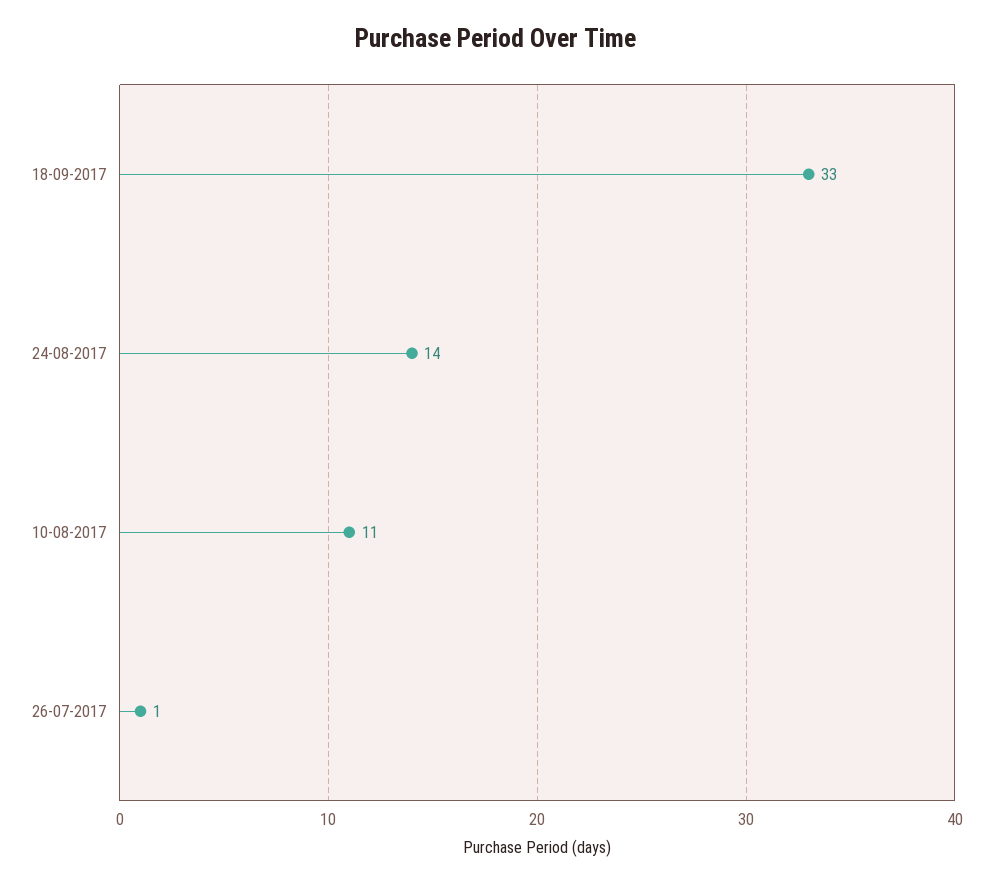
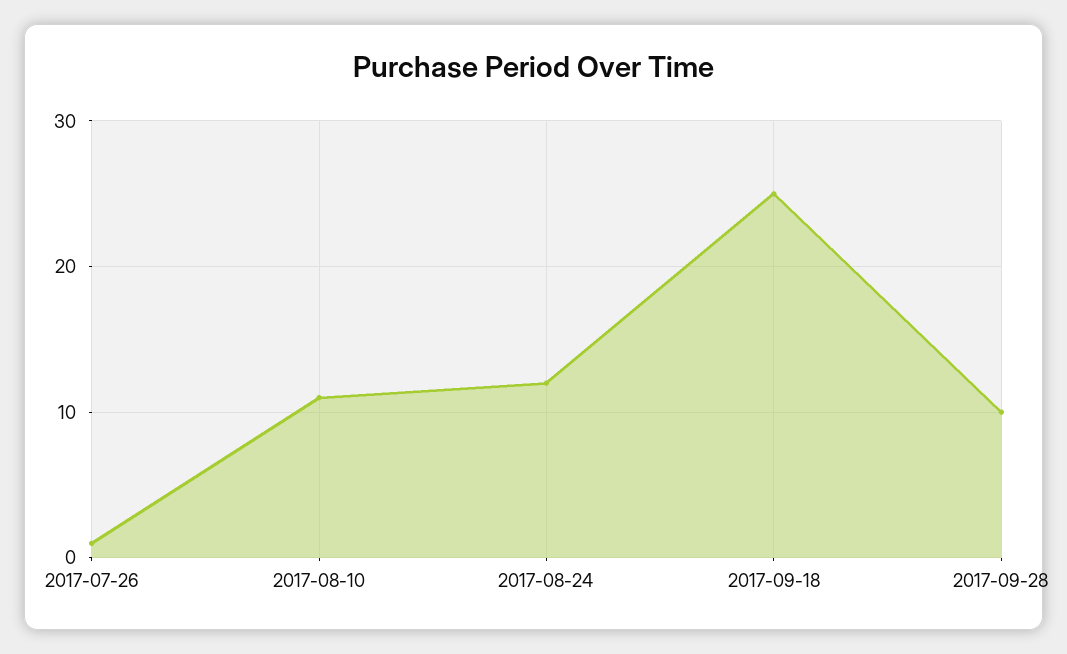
18-09-2017: 33 -> 25
24-08-2017: 14 -> 12
2017-09-28: none -> 10

